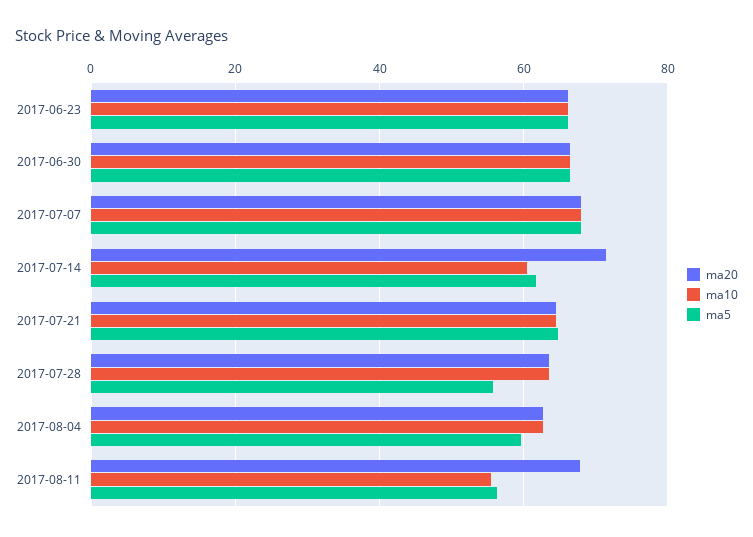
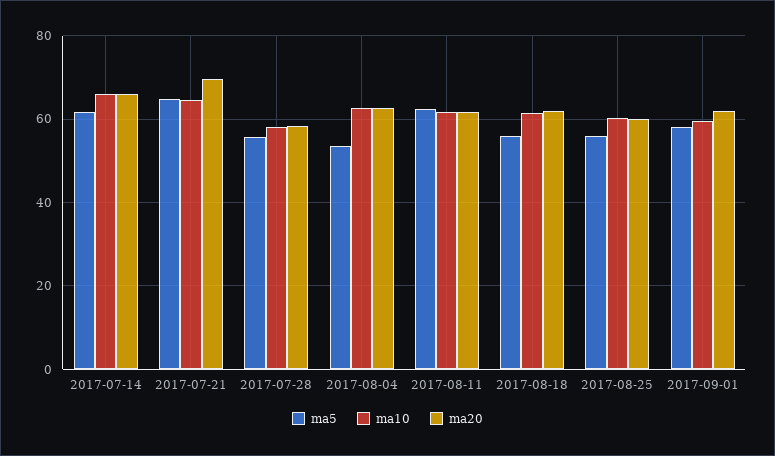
ma20, 2017-06-23: 66 -> none
ma10, 2017-06-23: 66 -> none
ma5, 2017-06-23: 66 -> none
ma20, 2017-06-30: 66 -> none
ma10, 2017-06-30: 66 -> none
ma5, 2017-06-30: 66 -> none
ma20, 2017-07-07: 68 -> none
ma10, 2017-07-07: 68 -> none
ma5, 2017-07-07: 68 -> none
ma20, 2017-07-14: 72 -> 66
ma10, 2017-07-14: 60 -> 66
ma20, 2017-07-21: 64 -> 70
ma20, 2017-07-28: 64 -> 58
ma10, 2017-07-28: 64 -> 58
ma5, 2017-08-04: 60 -> 54
ma20, 2017-08-11: 68 -> 62
ma10, 2017-08-11: 56 -> 62
ma5, 2017-08-11: 56 -> 62
ma5, 2017-08-18: none -> 56
ma10, 2017-08-18: none -> 62
ma20, 2017-08-18: none -> 62
ma5, 2017-08-25: none -> 56
ma10, 2017-08-25: none -> 60
ma20, 2017-08-25: none -> 60
ma5, 2017-09-01: none -> 58
ma10, 2017-09-01: none -> 60
ma20, 2017-09-01: none -> 62

